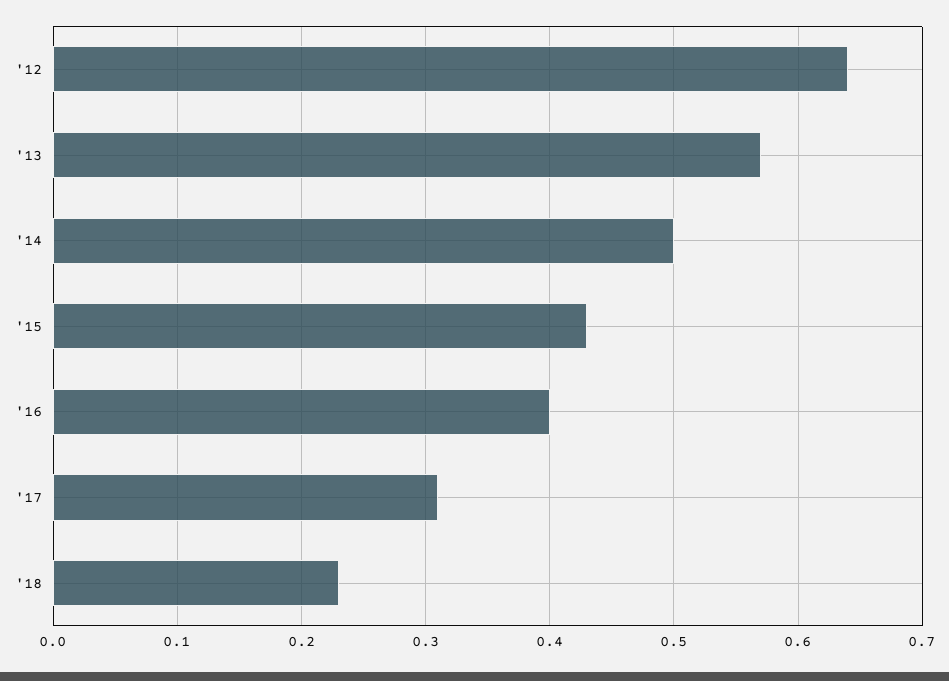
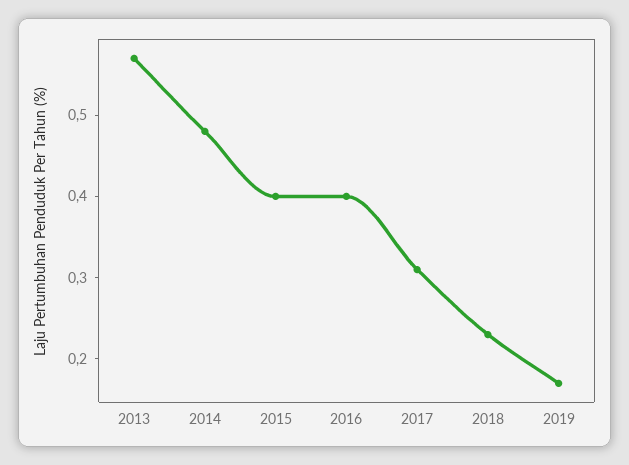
'12: 0.64 -> none
'14: 0.5 -> 0.48
'15: 0.43 -> 0.4
2019: none -> 0.17

